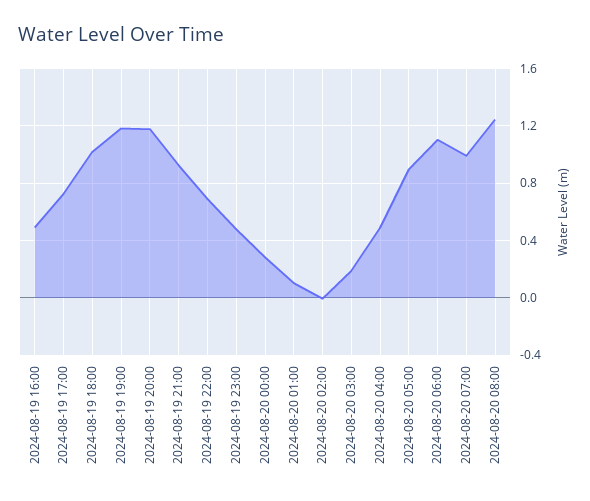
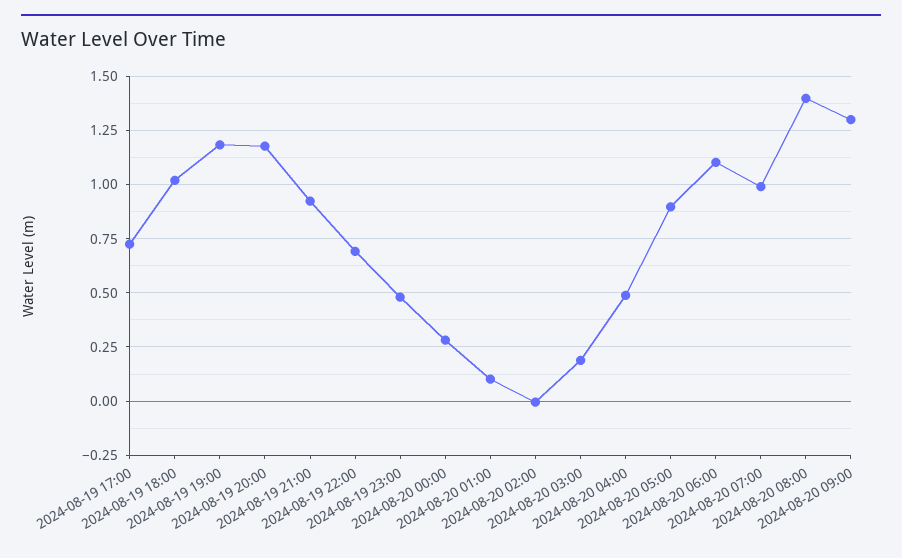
2024-08-19 16:00: 0.5 -> none
2024-08-20 08:00: 1.25 -> 1.4
2024-08-20 09:00: none -> 1.3

